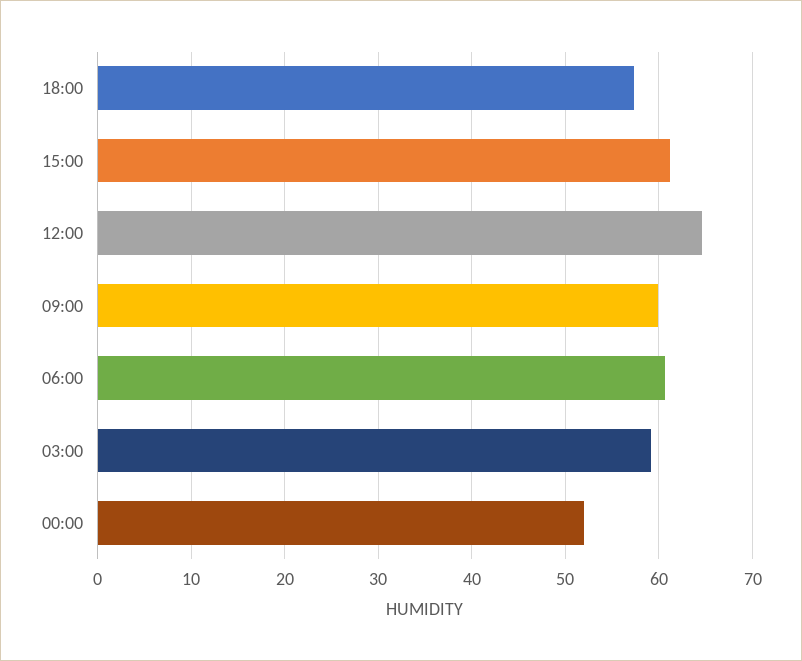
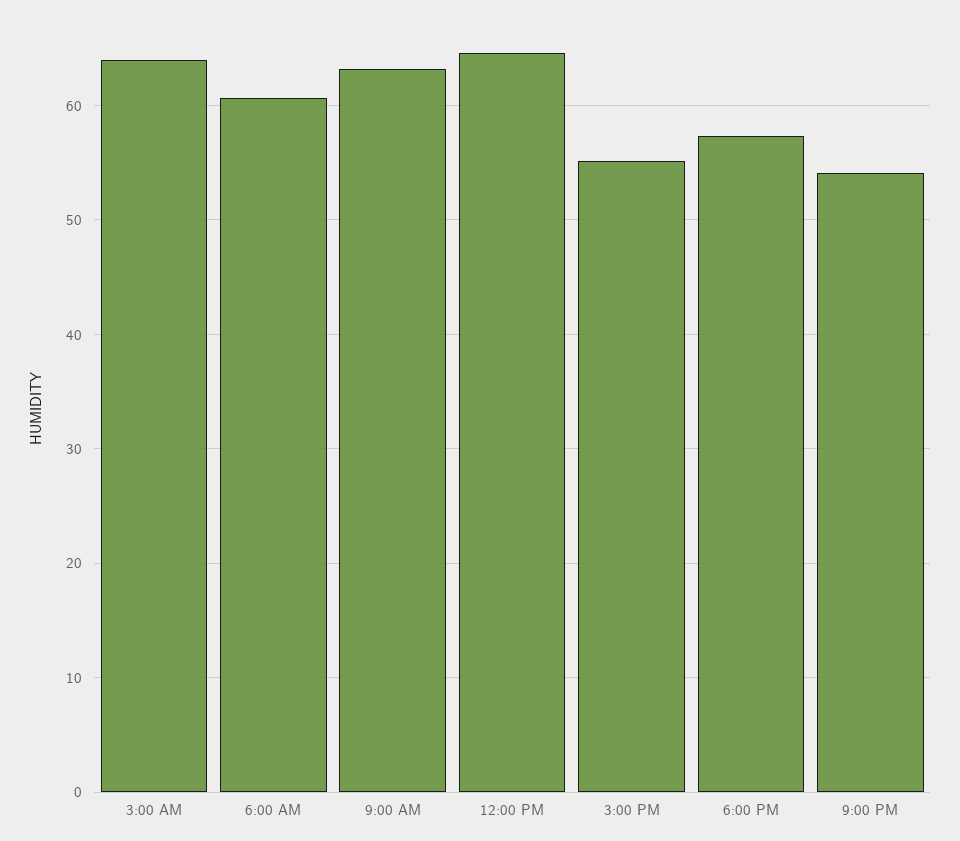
15:00: 61 -> 55
09:00: 60 -> 63
03:00: 59 -> 64
00:00: 52 -> none
9:00 PM: none -> 54

